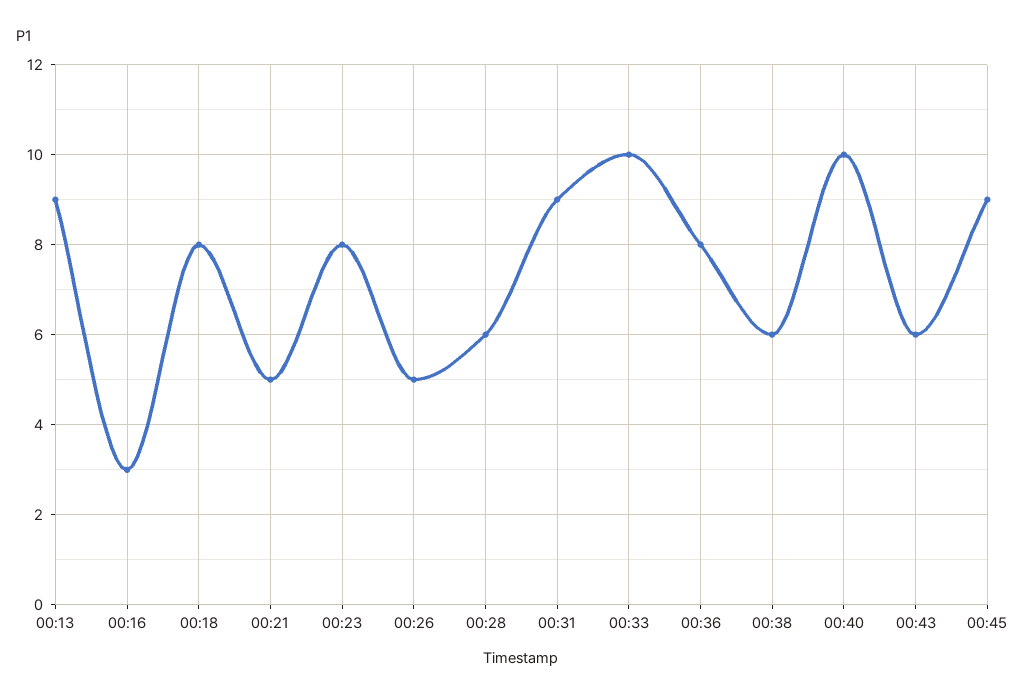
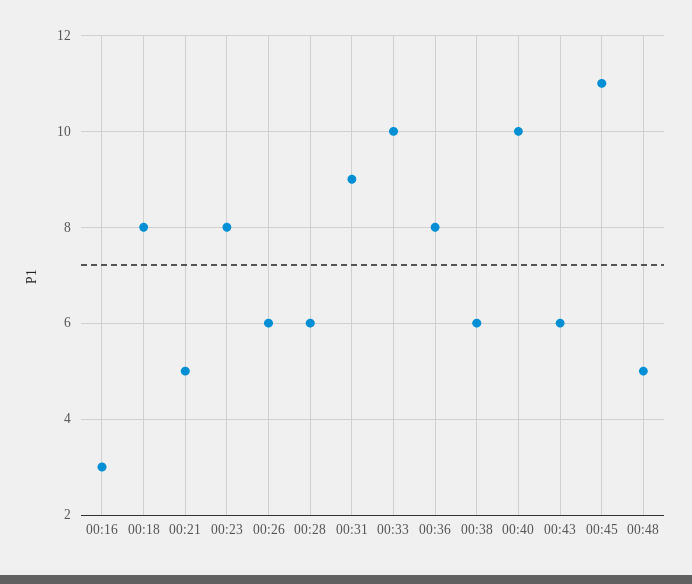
00:13: 9 -> none
00:26: 5 -> 6
00:45: 9 -> 11
00:48: none -> 5

